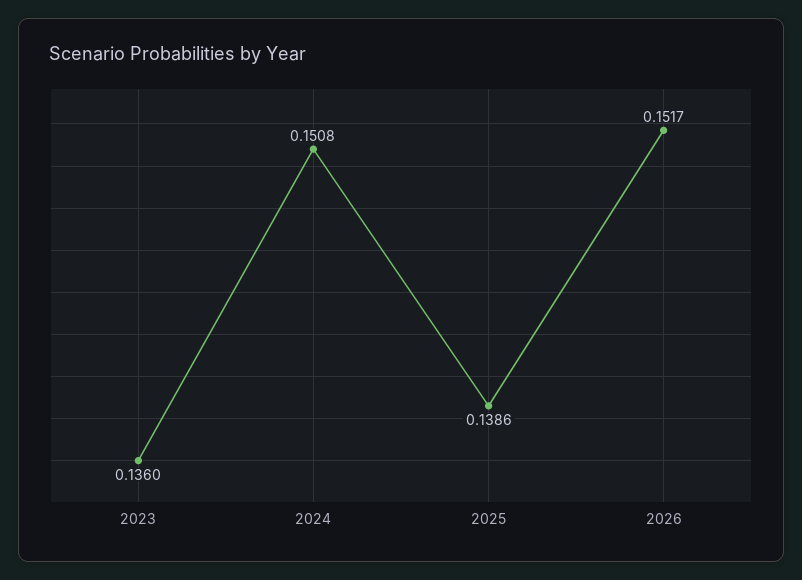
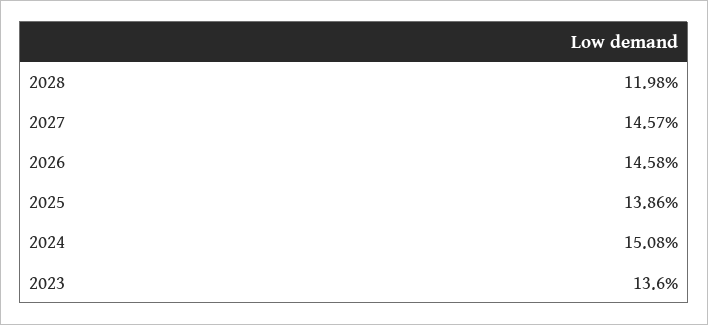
2026: 0.1517 -> 0.1458
2028: none -> 0.1198
2027: none -> 0.1457

